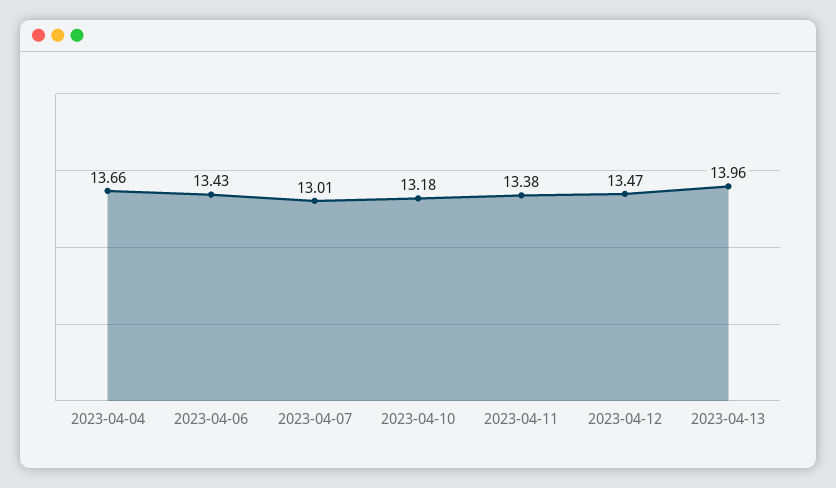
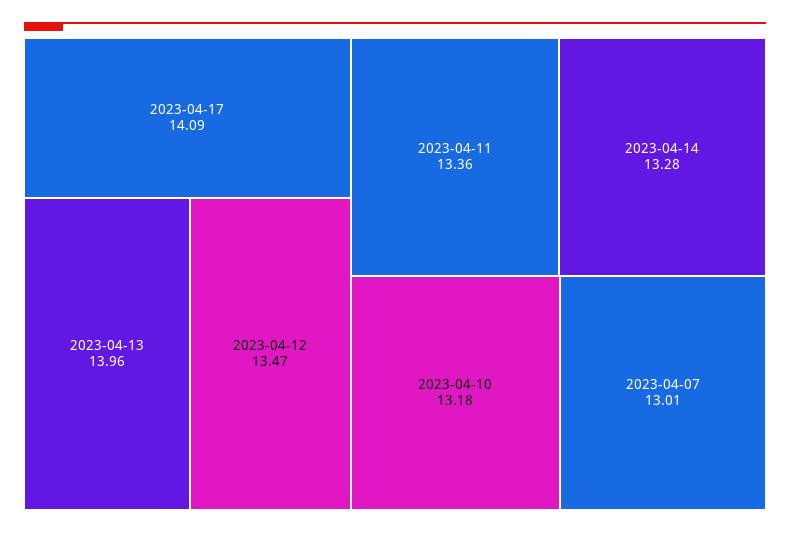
2023-04-04: 13.66 -> none
2023-04-06: 13.43 -> none
2023-04-11: 13.38 -> 13.36
2023-04-17: none -> 14.09
2023-04-14: none -> 13.28

